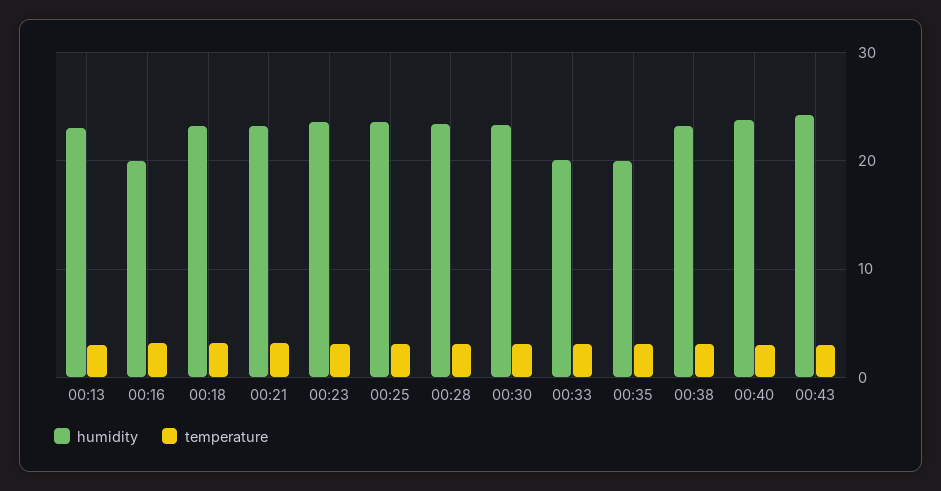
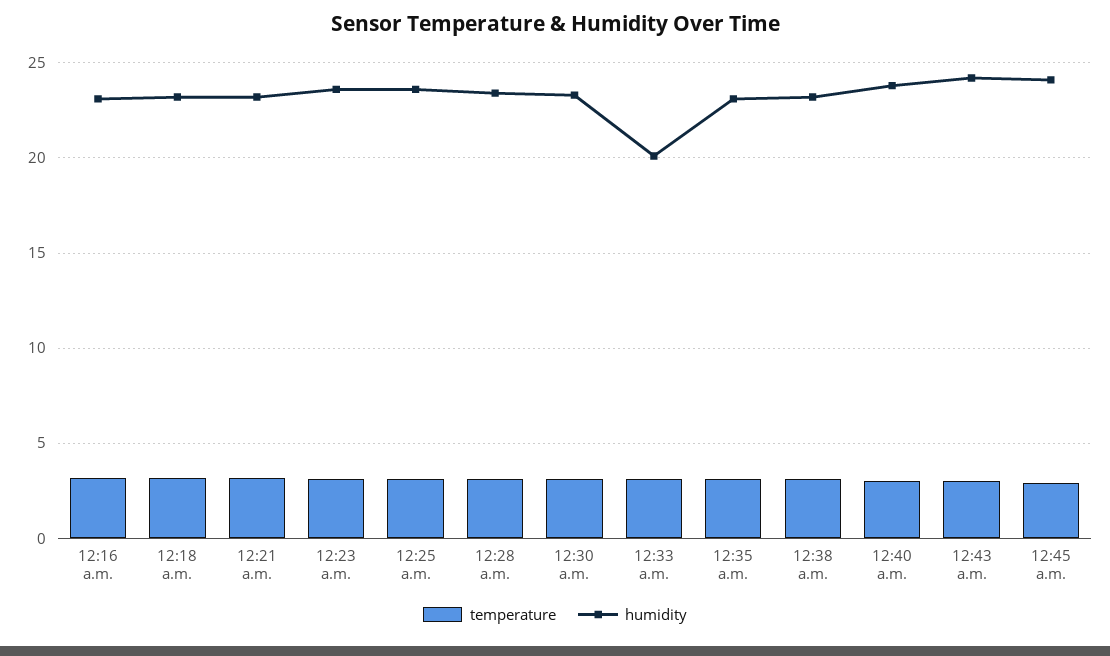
humidity, 00:13: 23 -> none
temperature, 00:13: 3 -> none
humidity, 00:16: 20 -> 23
humidity, 00:35: 20 -> 23
temperature, 12:45 a.m.: none -> 3
humidity, 12:45 a.m.: none -> 24

